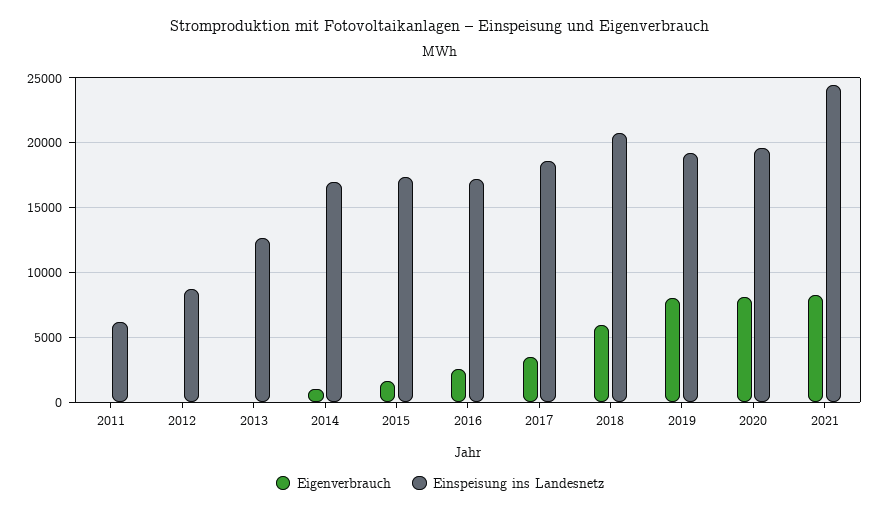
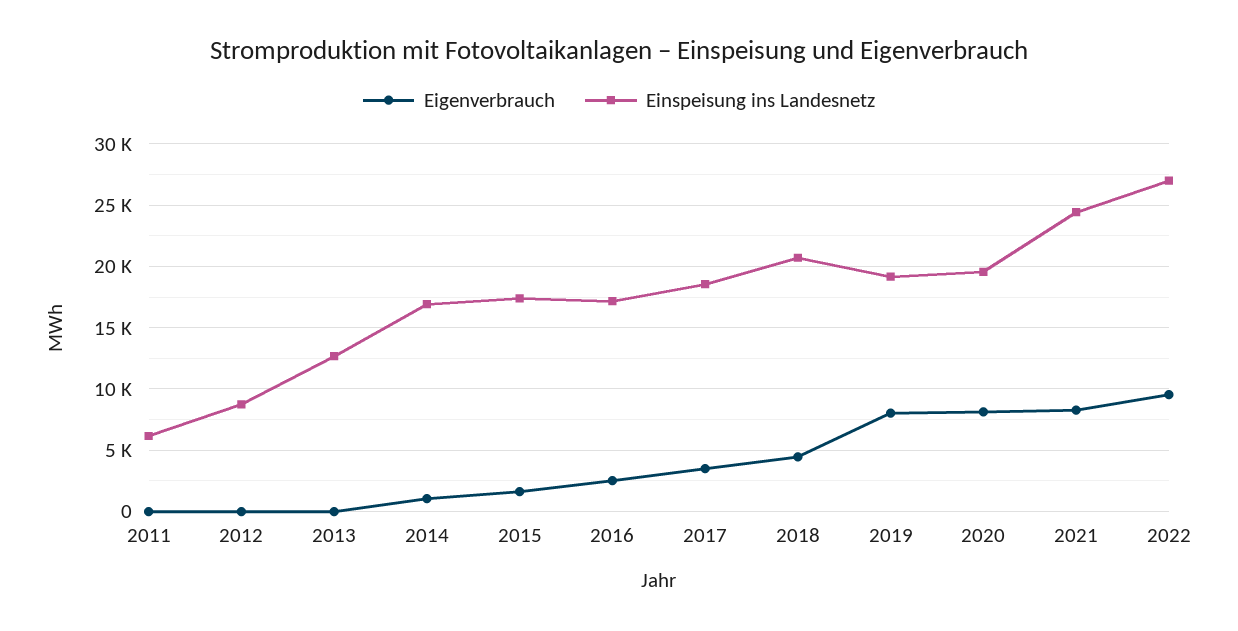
Eigenverbrauch, 2018: 6000 -> 4500
Eigenverbrauch, 2022: none -> 9500
Einspeisung ins Landesnetz, 2022: none -> 27000

